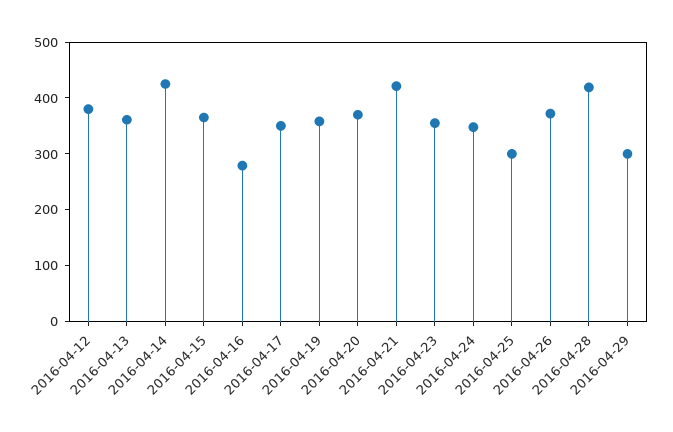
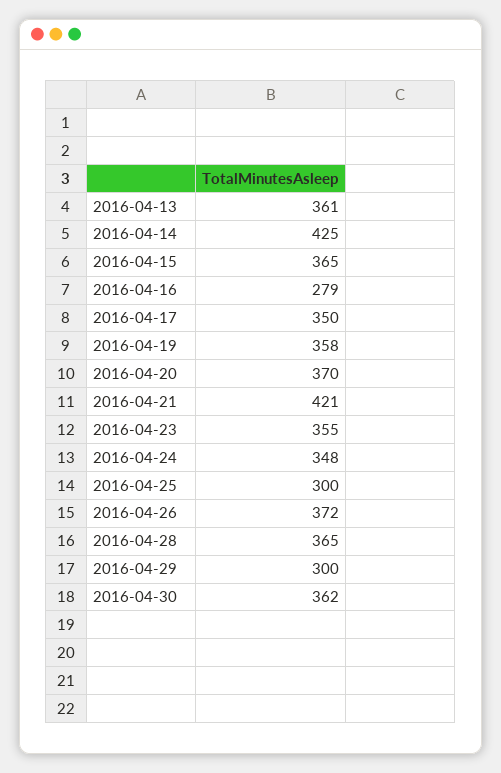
2016-04-12: 380 -> none
2016-04-28: 420 -> 365
2016-04-30: none -> 362

